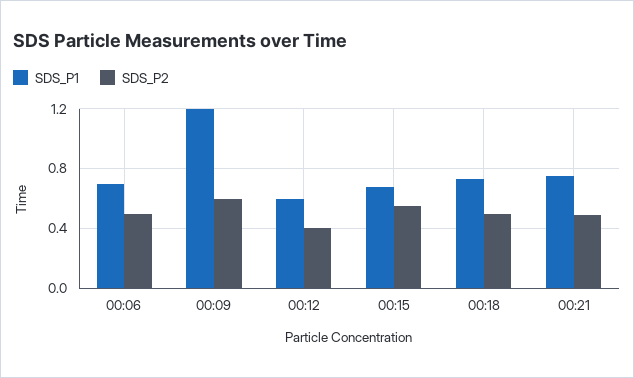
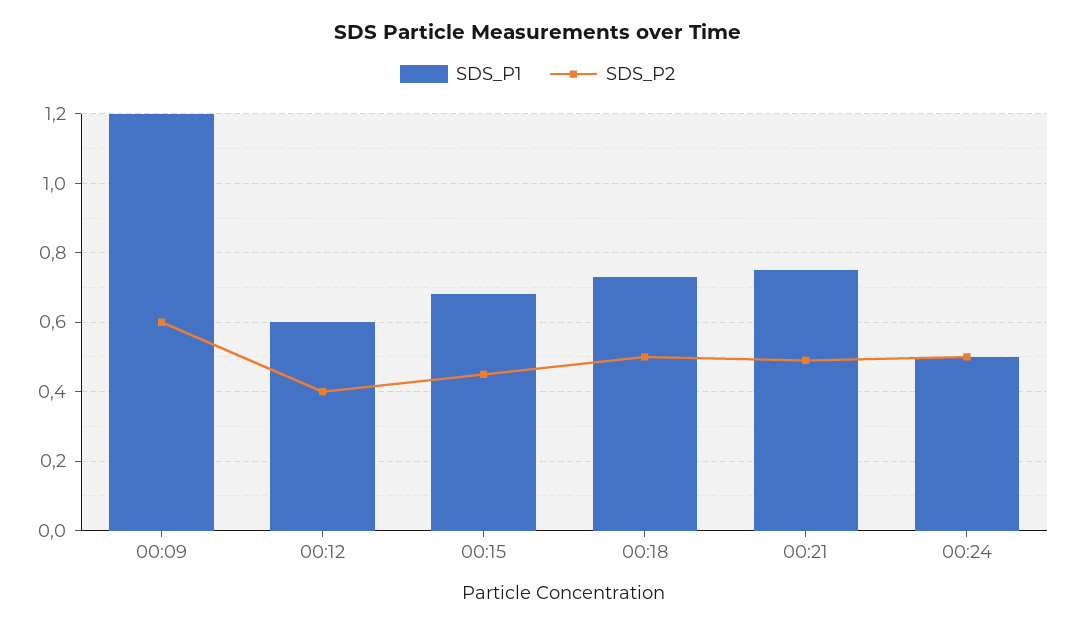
SDS_P1, 00:06: 0.7 -> none
SDS_P2, 00:06: 0.5 -> none
SDS_P2, 00:15: 0.55 -> 0.45
SDS_P1, 00:24: none -> 0.5
SDS_P2, 00:24: none -> 0.5

